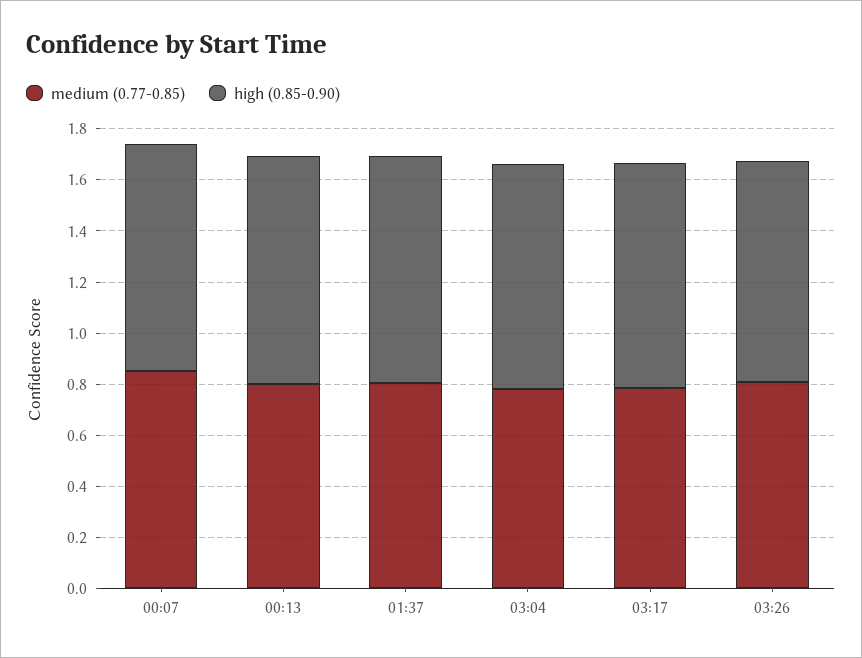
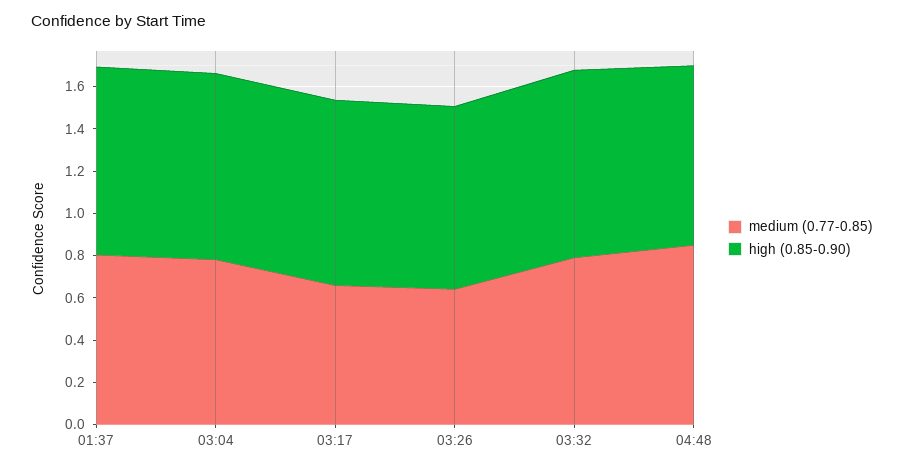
medium (0.77-0.85), 00:07: 0.85 -> none
high (0.85-0.90), 00:07: 0.9 -> none
medium (0.77-0.85), 00:13: 0.8 -> none
high (0.85-0.90), 00:13: 0.9 -> none
medium (0.77-0.85), 03:17: 0.8 -> 0.65
medium (0.77-0.85), 03:26: 0.8 -> 0.65
medium (0.77-0.85), 03:32: none -> 0.8
high (0.85-0.90), 03:32: none -> 0.9
medium (0.77-0.85), 04:48: none -> 0.85
high (0.85-0.90), 04:48: none -> 0.85

